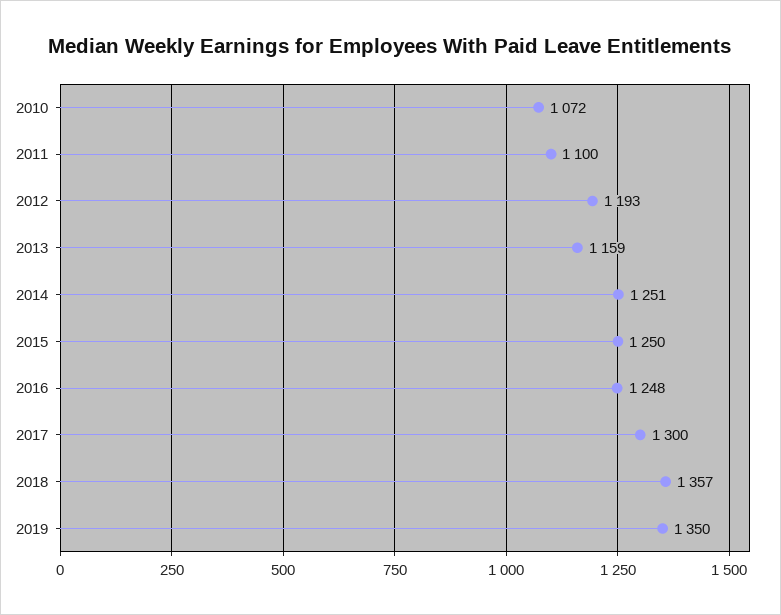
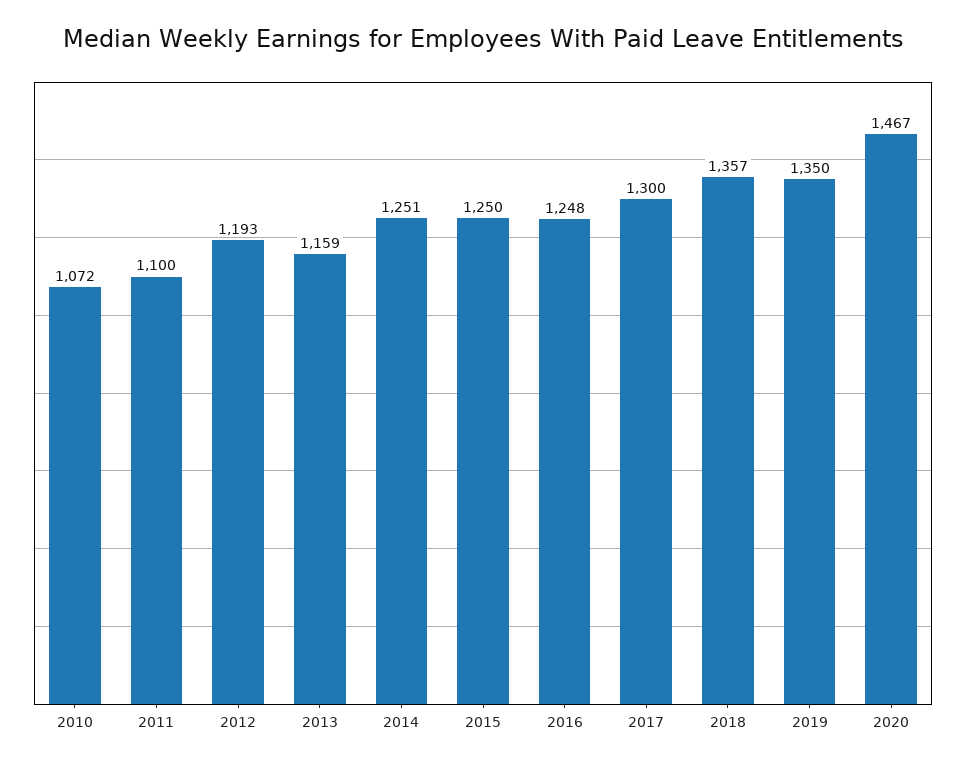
2020: none -> 1467

